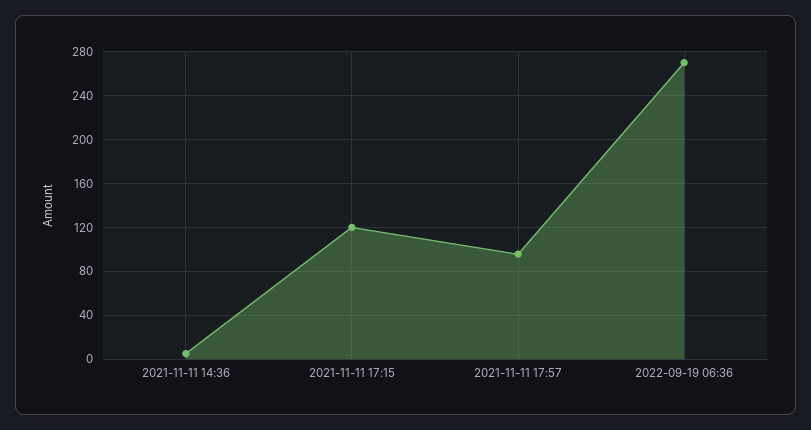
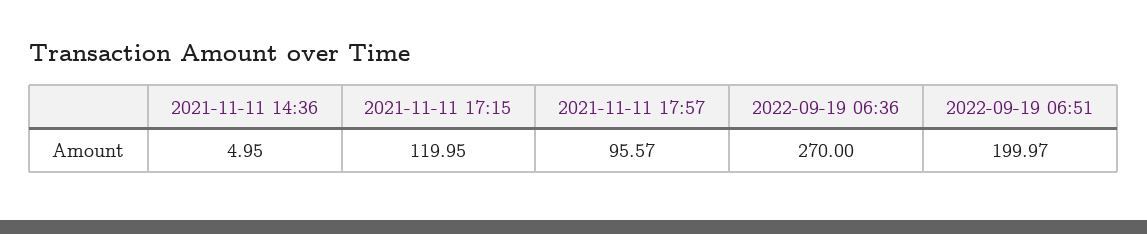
2022-09-19 06:51: none -> 199.97

